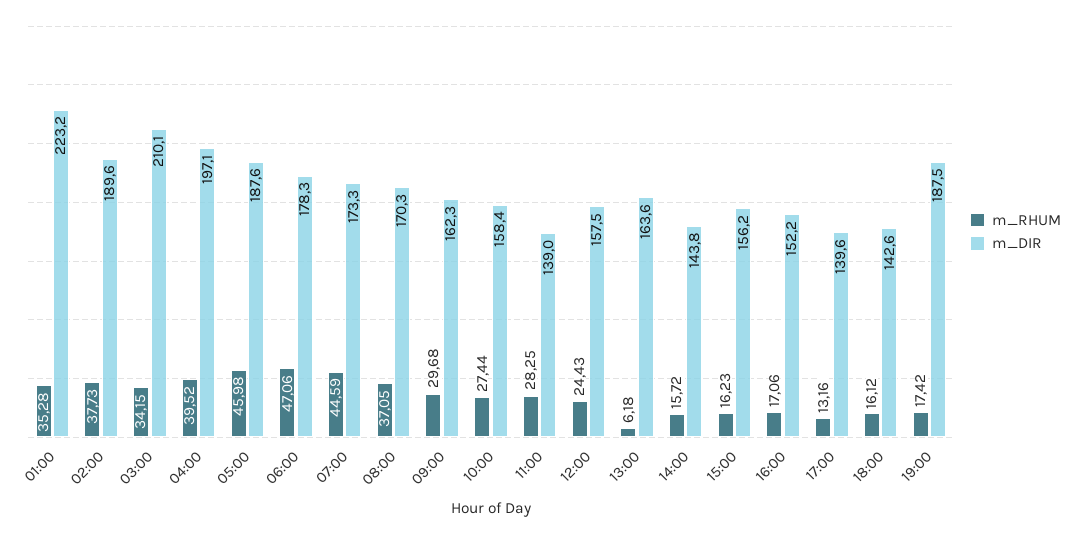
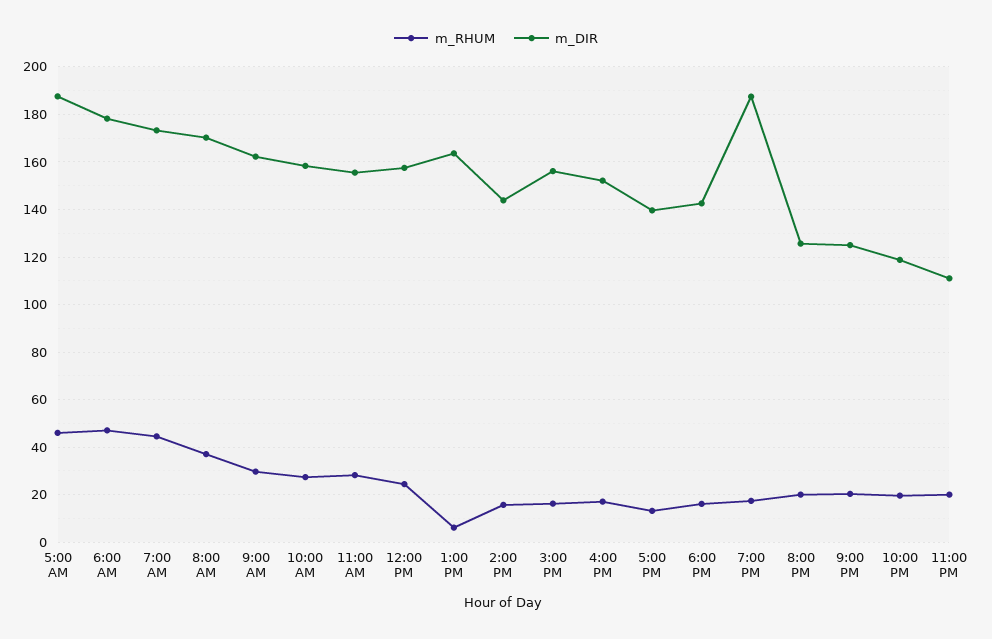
m_RHUM, 01:00: 35.28 -> none
m_DIR, 01:00: 223.2 -> none
m_RHUM, 02:00: 37.73 -> none
m_DIR, 02:00: 189.6 -> none
m_RHUM, 03:00: 34.15 -> none
m_DIR, 03:00: 210.1 -> none
m_RHUM, 04:00: 39.52 -> none
m_DIR, 04:00: 197.1 -> none
m_DIR, 11:00: 139 -> 155
m_RHUM, 8:00 PM: none -> 20
m_DIR, 8:00 PM: none -> 125
m_RHUM, 9:00 PM: none -> 20
m_DIR, 9:00 PM: none -> 125
m_RHUM, 10:00 PM: none -> 20
m_DIR, 10:00 PM: none -> 120
m_RHUM, 11:00 PM: none -> 20
m_DIR, 11:00 PM: none -> 110

